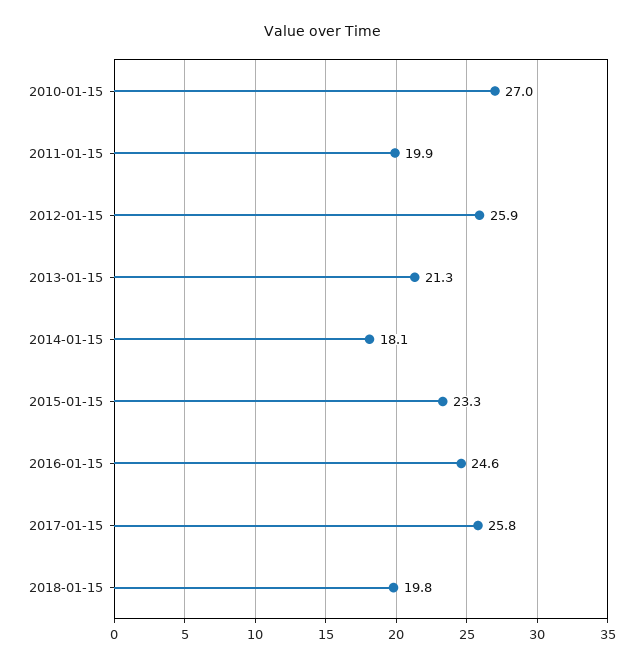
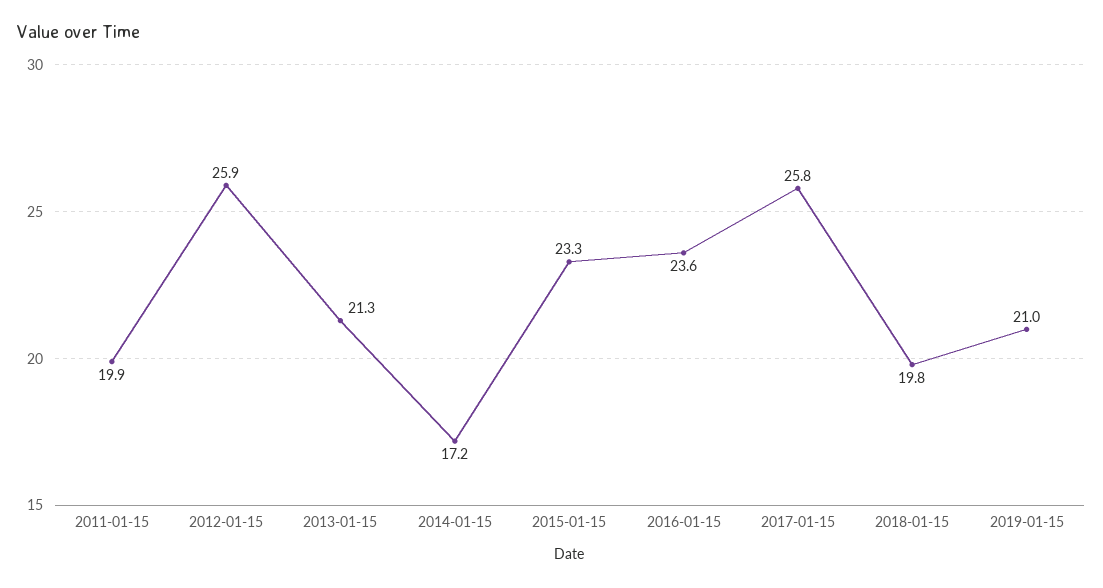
2010-01-15: 27 -> none
2014-01-15: 18.1 -> 17.2
2016-01-15: 24.6 -> 23.6
2019-01-15: none -> 21

